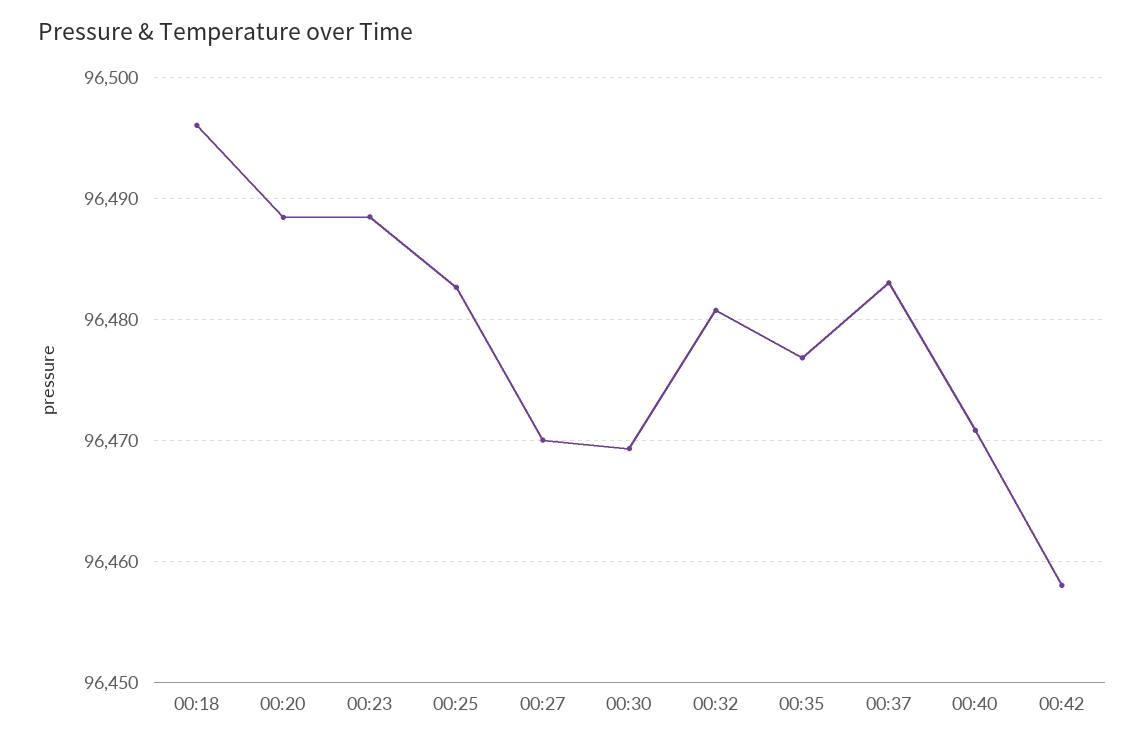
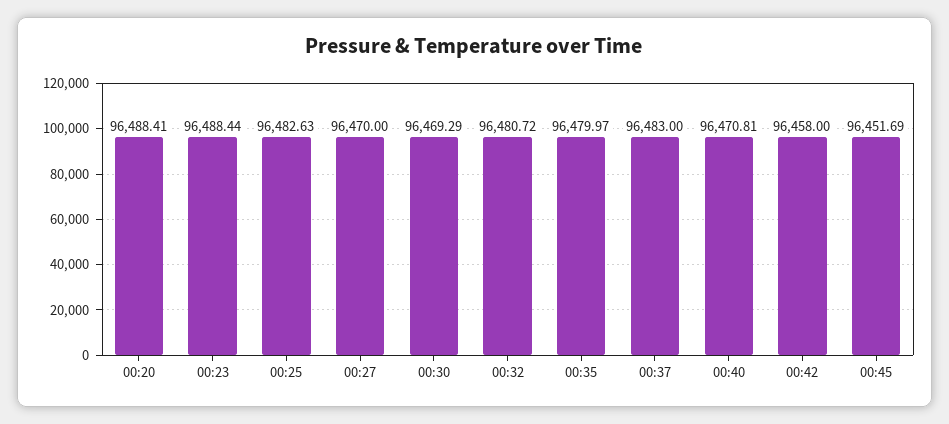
00:18: 96496 -> none
00:35: 96477 -> 96479.97
00:45: none -> 96451.69

